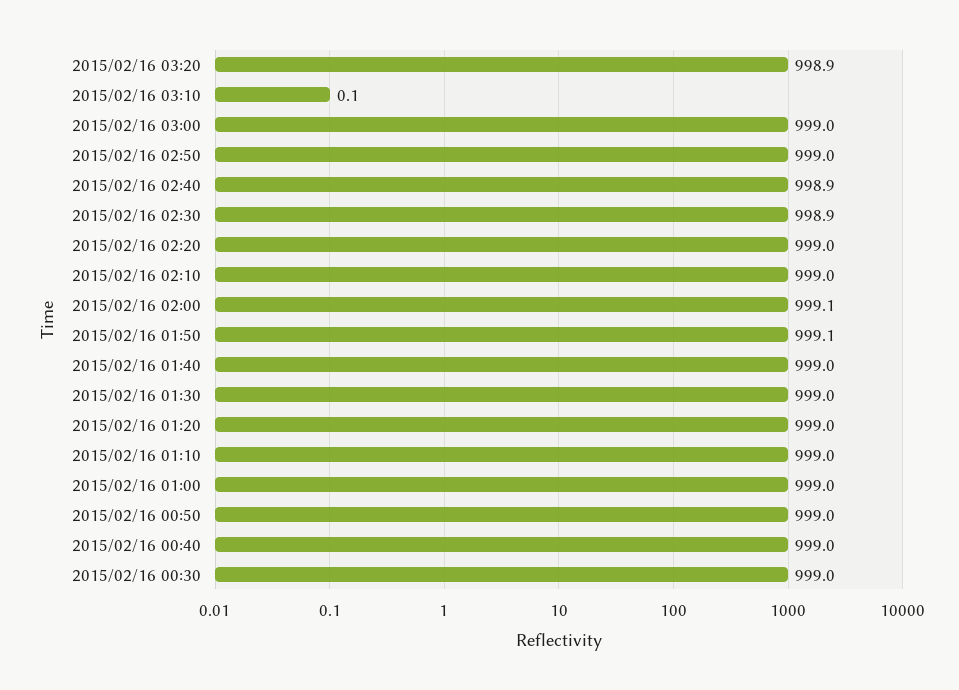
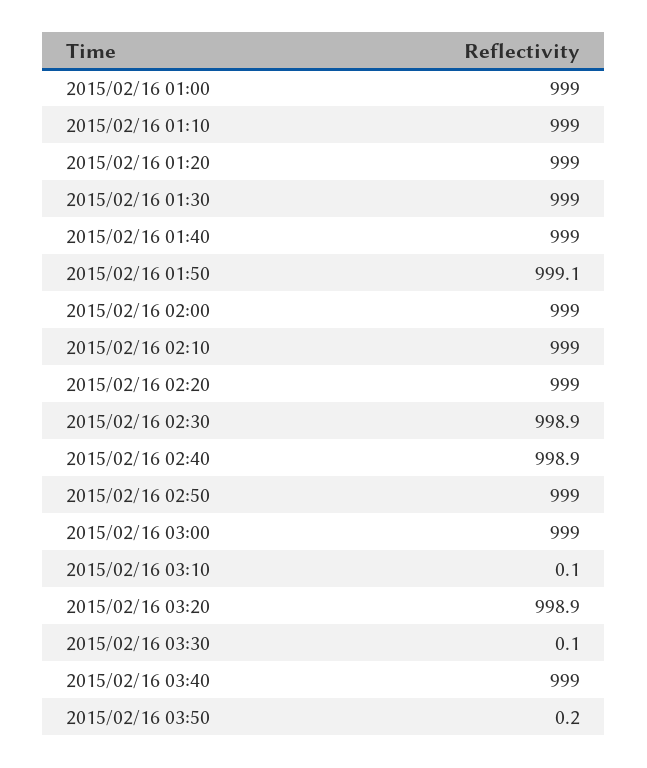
2015/02/16 02:00: 999.1 -> 999
2015/02/16 00:50: 999 -> none
2015/02/16 00:40: 999 -> none
2015/02/16 00:30: 999 -> none
2015/02/16 03:30: none -> 0.1
2015/02/16 03:40: none -> 999
2015/02/16 03:50: none -> 0.2

